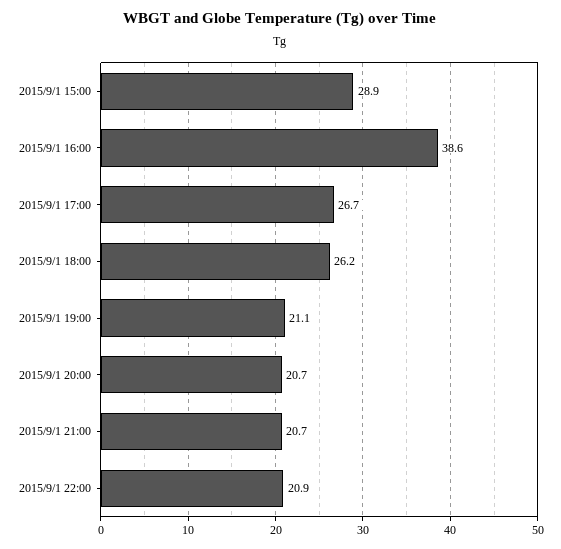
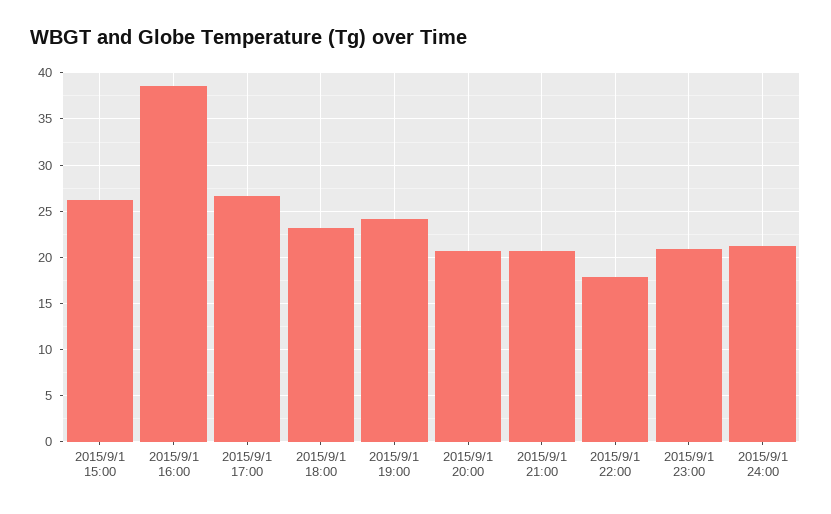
2015/9/1 15:00: 28.9 -> 26
2015/9/1 18:00: 26.2 -> 23
2015/9/1 19:00: 21.1 -> 24
2015/9/1 22:00: 20.9 -> 18
2015/9/1 23:00: none -> 21
2015/9/1 24:00: none -> 21

